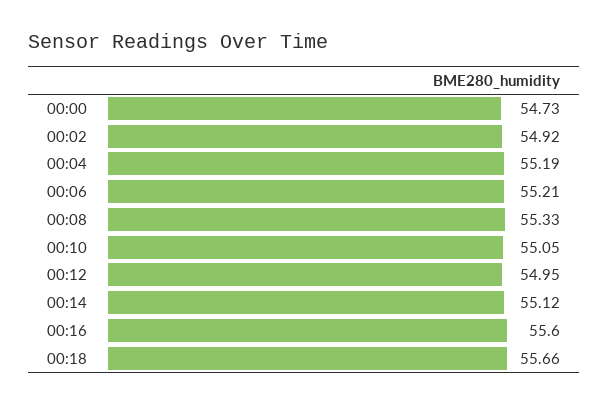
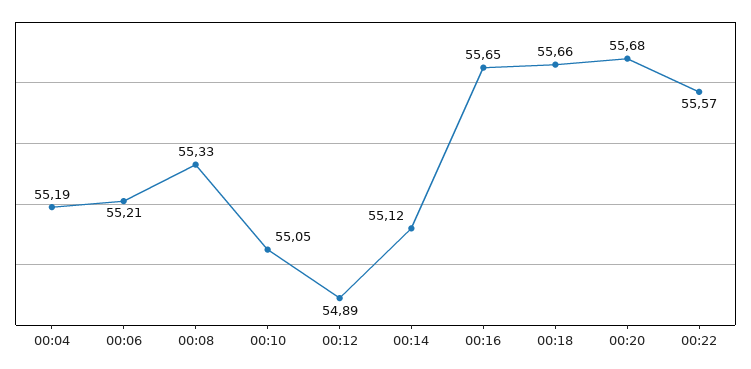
00:00: 54.73 -> none
00:02: 54.92 -> none
00:12: 54.95 -> 54.89
00:16: 55.6 -> 55.65
00:20: none -> 55.68
00:22: none -> 55.57

